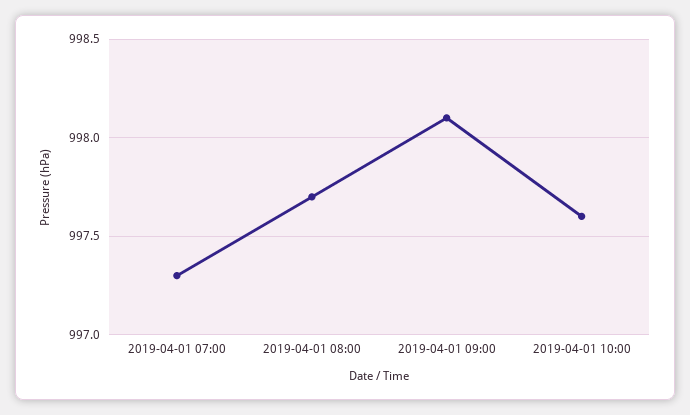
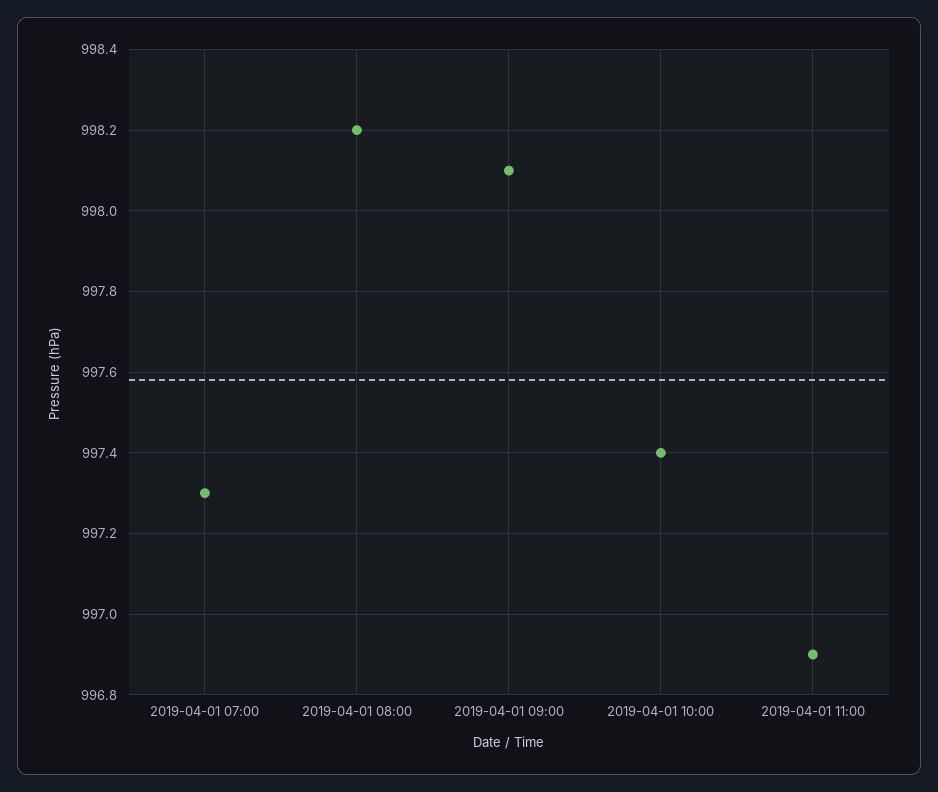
2019-04-01 08:00: 997.7 -> 998.2
2019-04-01 10:00: 997.6 -> 997.4
2019-04-01 11:00: none -> 996.9

